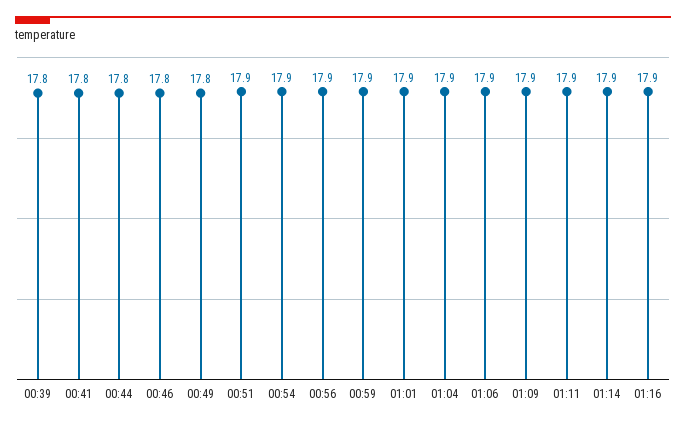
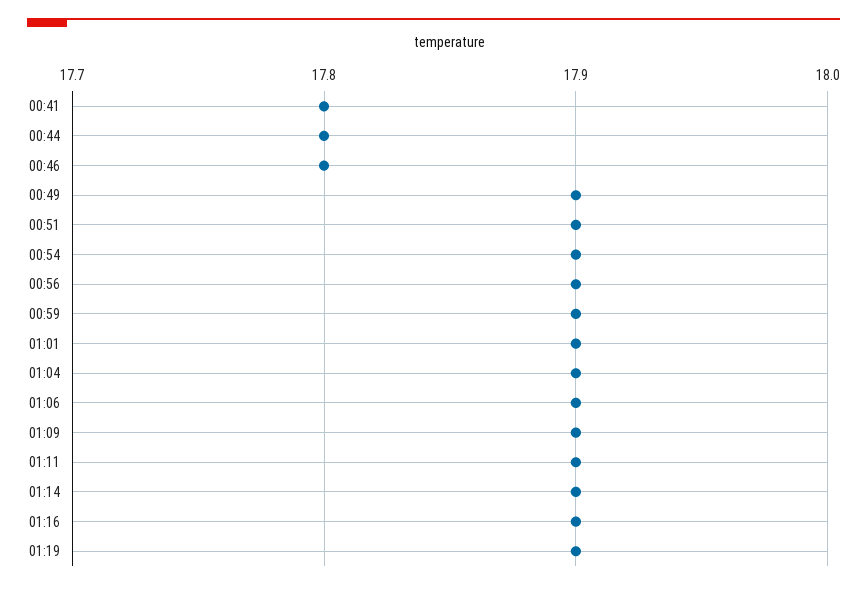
00:39: 17.8 -> none
00:49: 17.8 -> 17.9
01:19: none -> 17.9

